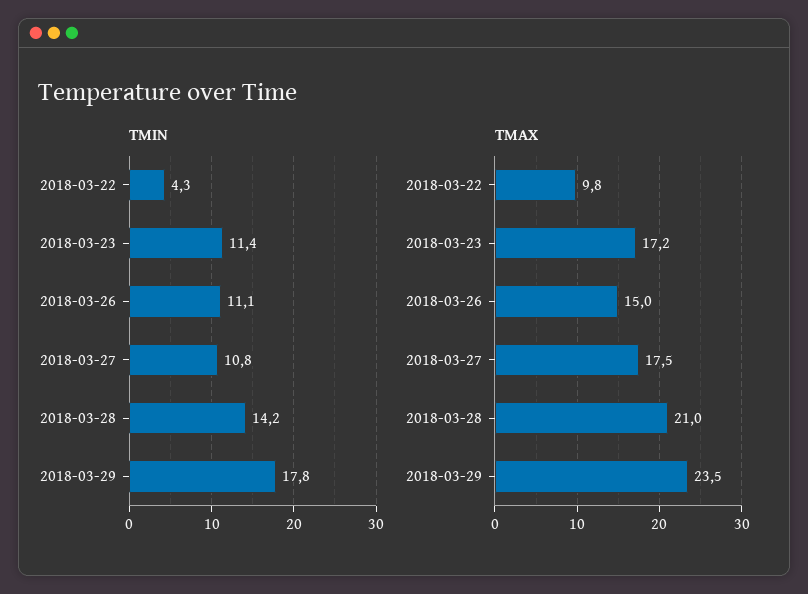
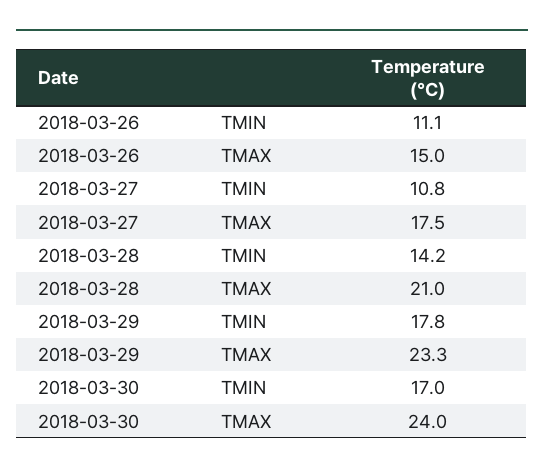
TMIN, 2018-03-22: 4.3 -> none
TMIN, 2018-03-23: 11.4 -> none
TMAX, 2018-03-22: 9.8 -> none
TMAX, 2018-03-23: 17.2 -> none
TMAX, 2018-03-29: 23.5 -> 23.3
TMIN, 2018-03-30: none -> 17
TMAX, 2018-03-30: none -> 24

